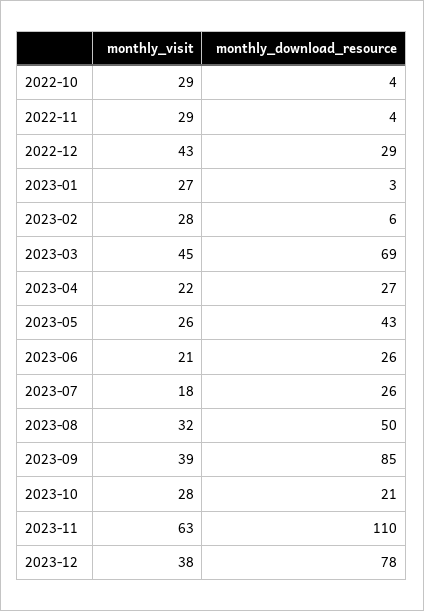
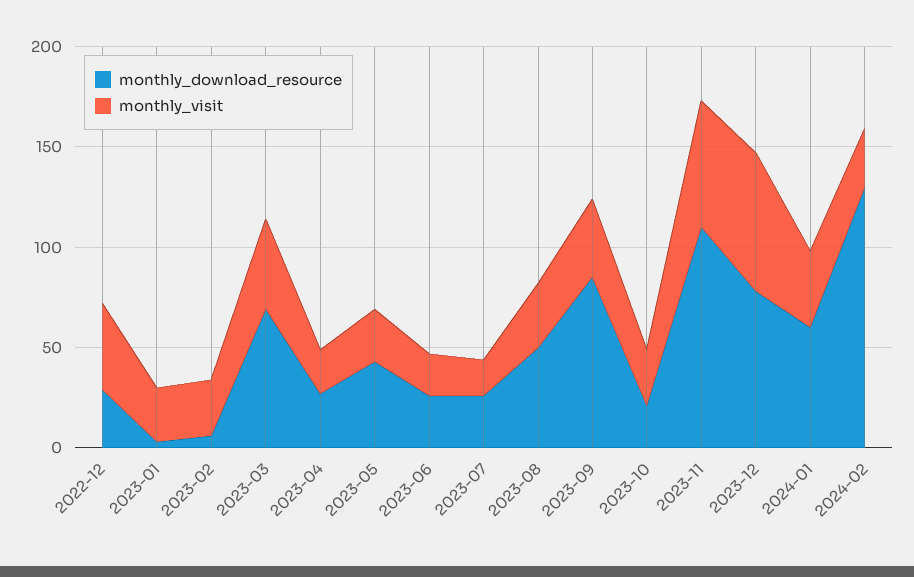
monthly_visit, 2022-10: 29 -> none
monthly_download_resource, 2022-10: 4 -> none
monthly_visit, 2022-11: 29 -> none
monthly_download_resource, 2022-11: 4 -> none
monthly_visit, 2023-12: 38 -> 70
monthly_download_resource, 2024-01: none -> 60
monthly_visit, 2024-01: none -> 40
monthly_download_resource, 2024-02: none -> 130
monthly_visit, 2024-02: none -> 30

